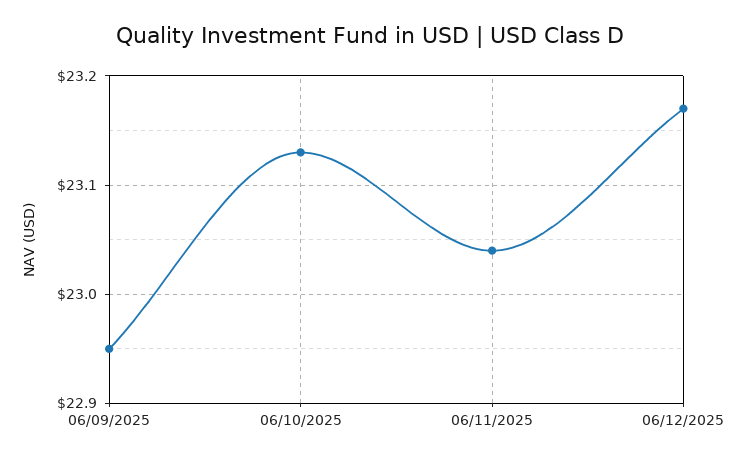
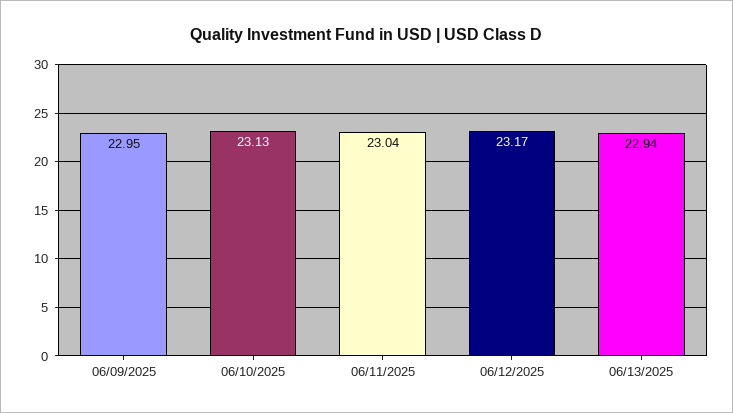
06/13/2025: none -> 22.94

